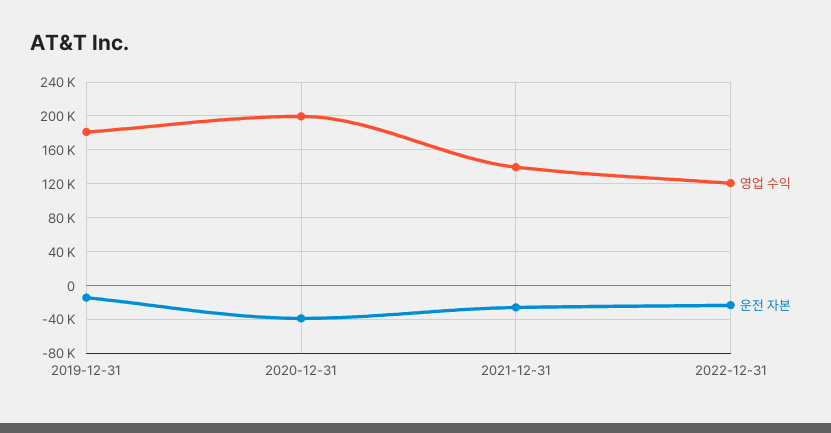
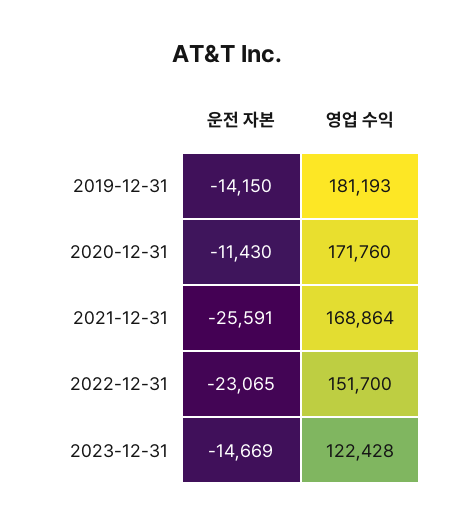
영업 수익, 2020-12-31: 200000 -> 171760
운전 자본, 2020-12-31: -40000 -> -11430
영업 수익, 2021-12-31: 140000 -> 168864
영업 수익, 2022-12-31: 120000 -> 151700
운전 자본, 2023-12-31: none -> -14669
영업 수익, 2023-12-31: none -> 122428

